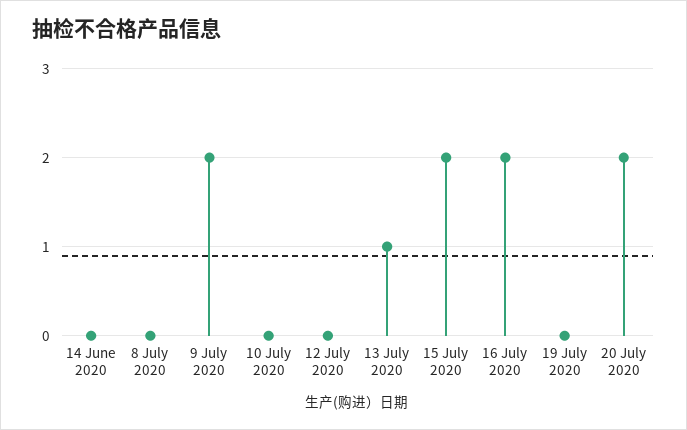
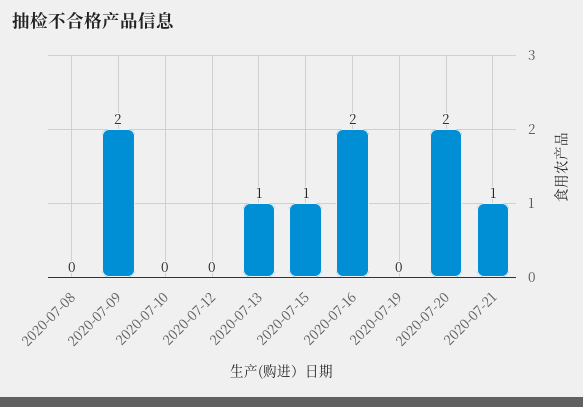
14 June 2020: 0 -> none
15 July 2020: 2 -> 1
2020-07-21: none -> 1

